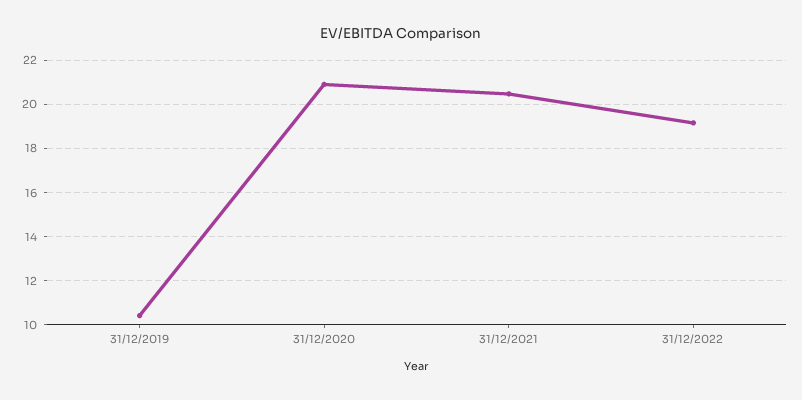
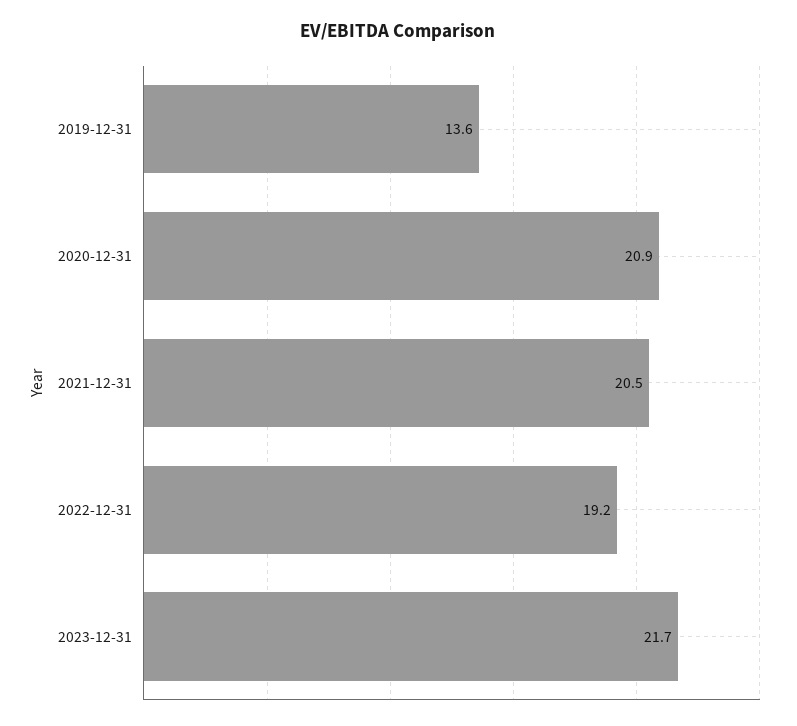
31/12/2019: 10.5 -> 13.6
2023-12-31: none -> 21.7

